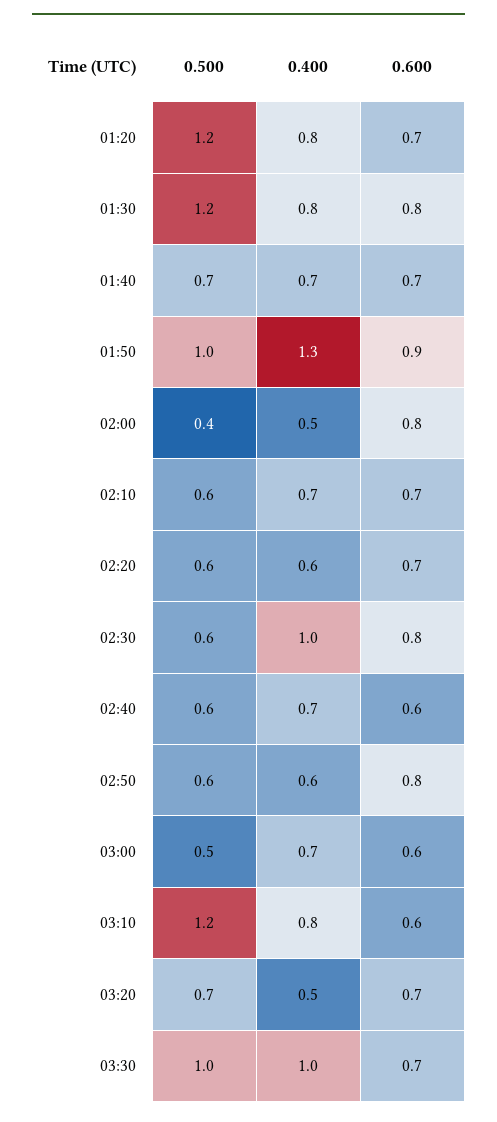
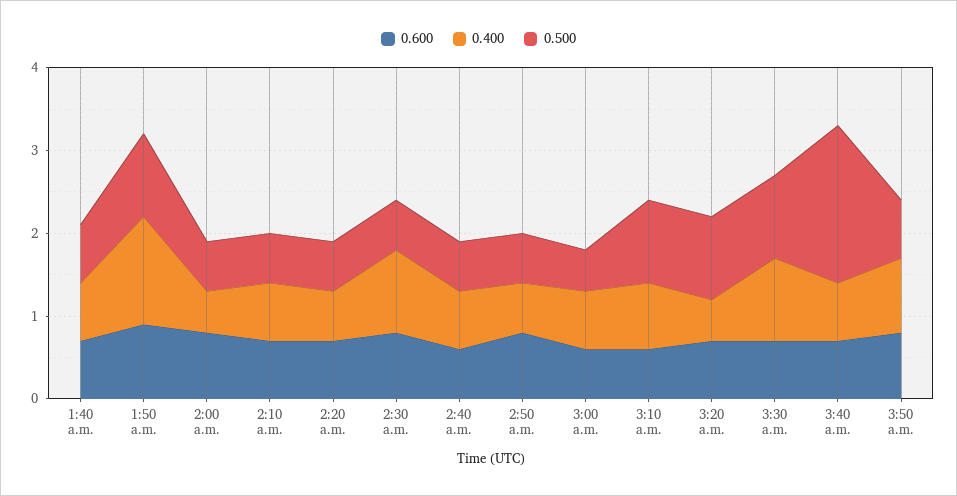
0.500, 01:20: 1.2 -> none
0.400, 01:20: 0.8 -> none
0.600, 01:20: 0.7 -> none
0.500, 01:30: 1.2 -> none
0.400, 01:30: 0.8 -> none
0.600, 01:30: 0.8 -> none
0.500, 02:00: 0.4 -> 0.6
0.500, 03:10: 1.2 -> 1
0.500, 03:20: 0.7 -> 1
0.600, 3:40 a.m.: none -> 0.7
0.400, 3:40 a.m.: none -> 0.7
0.500, 3:40 a.m.: none -> 1.9
0.600, 3:50 a.m.: none -> 0.8
0.400, 3:50 a.m.: none -> 0.9
0.500, 3:50 a.m.: none -> 0.7

